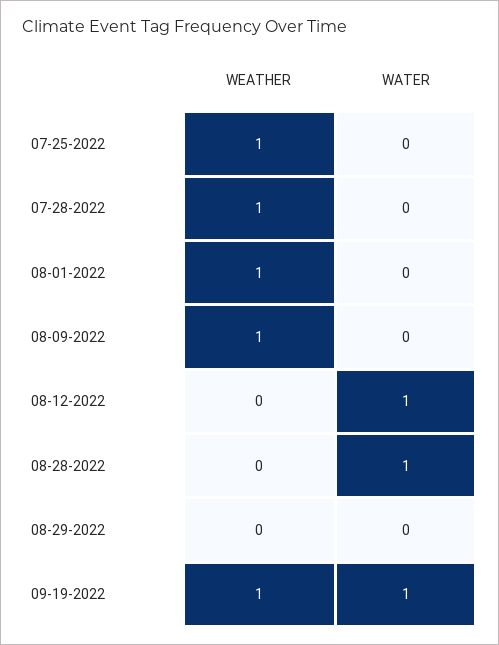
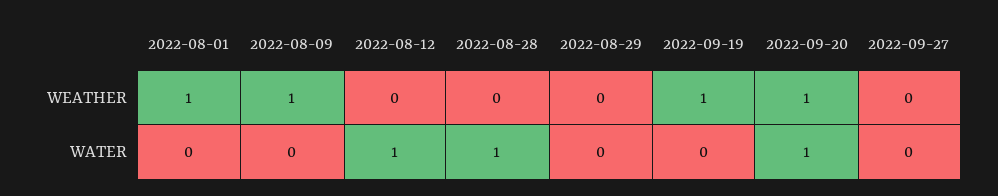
WEATHER, 07-25-2022: 1 -> none
WATER, 07-25-2022: 0 -> none
WEATHER, 07-28-2022: 1 -> none
WATER, 07-28-2022: 0 -> none
WATER, 09-19-2022: 1 -> 0
WEATHER, 2022-09-20: none -> 1
WEATHER, 2022-09-27: none -> 0
WATER, 2022-09-20: none -> 1
WATER, 2022-09-27: none -> 0

